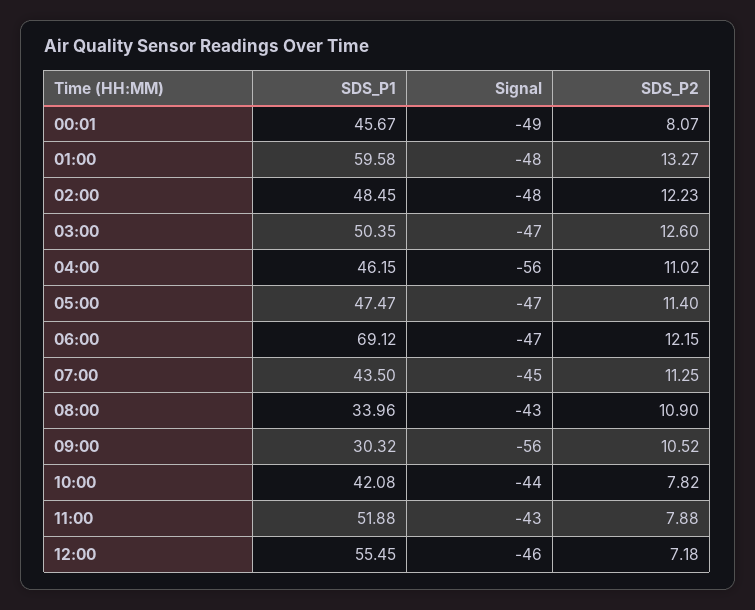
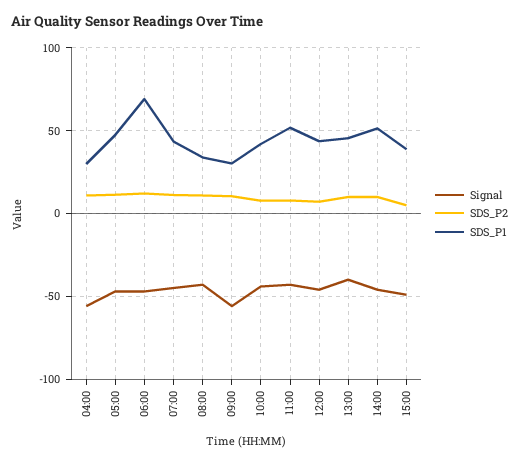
SDS_P1, 00:01: 45.67 -> none
Signal, 00:01: -49 -> none
SDS_P2, 00:01: 8.07 -> none
SDS_P1, 01:00: 59.58 -> none
Signal, 01:00: -48 -> none
SDS_P2, 01:00: 13.27 -> none
SDS_P1, 02:00: 48.45 -> none
Signal, 02:00: -48 -> none
SDS_P2, 02:00: 12.23 -> none
SDS_P1, 03:00: 50.35 -> none
Signal, 03:00: -47 -> none
SDS_P2, 03:00: 12.6 -> none
SDS_P1, 04:00: 46.15 -> 30
SDS_P1, 12:00: 55.45 -> 45
Signal, 13:00: none -> -40
SDS_P2, 13:00: none -> 10
SDS_P1, 13:00: none -> 45
Signal, 14:00: none -> -45
SDS_P2, 14:00: none -> 10
SDS_P1, 14:00: none -> 50
Signal, 15:00: none -> -50
SDS_P2, 15:00: none -> 5
SDS_P1, 15:00: none -> 40

